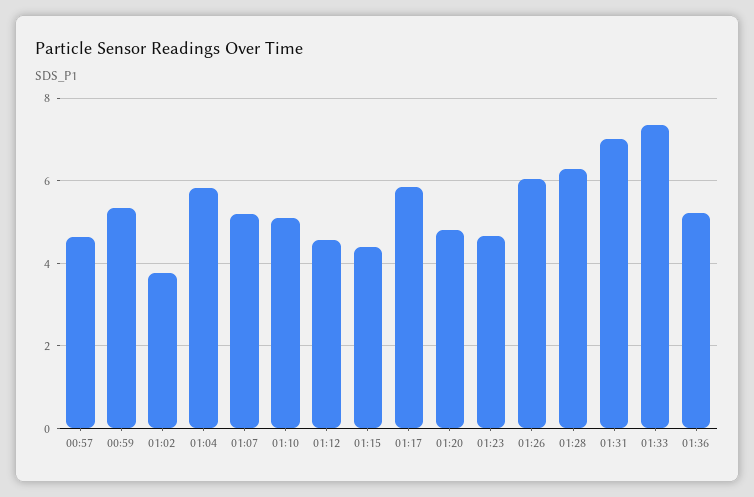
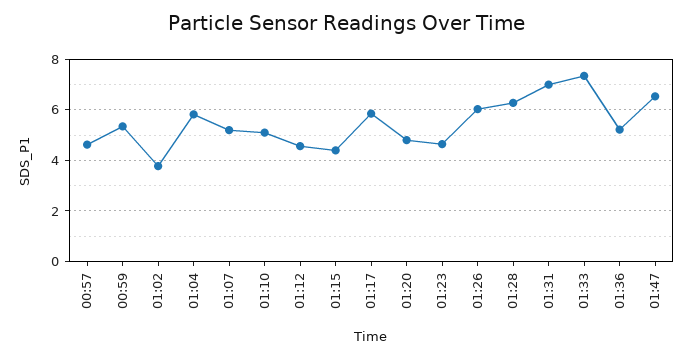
01:47: none -> 6.5

